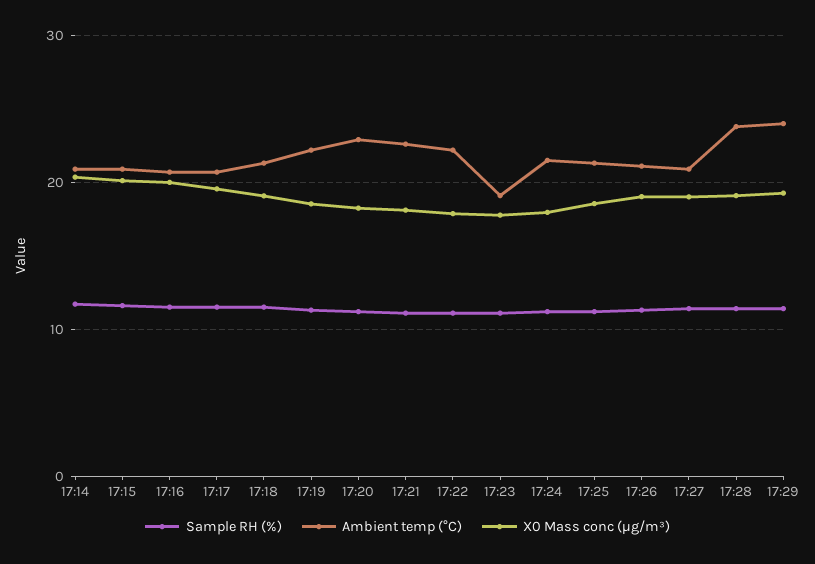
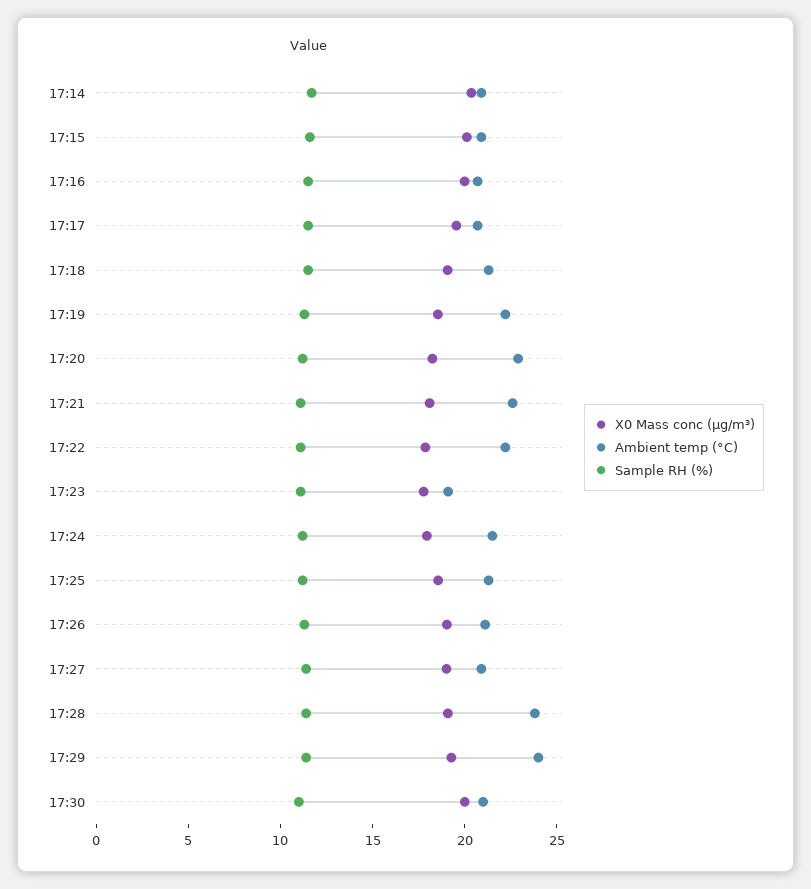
X0 Mass conc (μg/m³), 17:30: none -> 20
Ambient temp (°C), 17:30: none -> 21
Sample RH (%), 17:30: none -> 11

